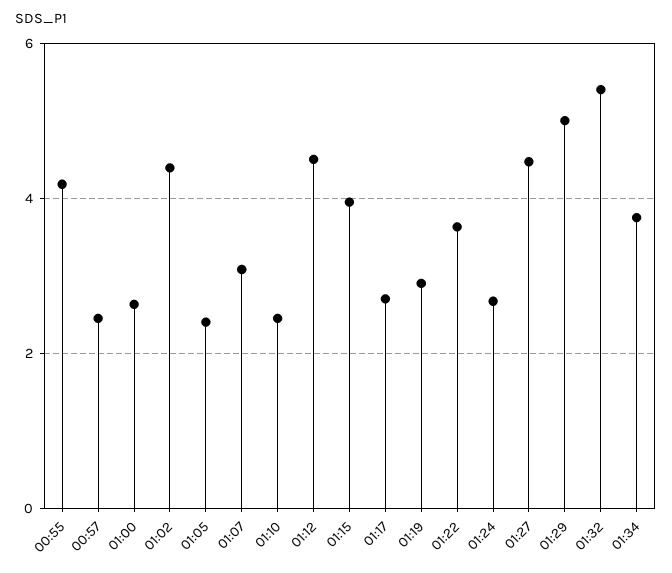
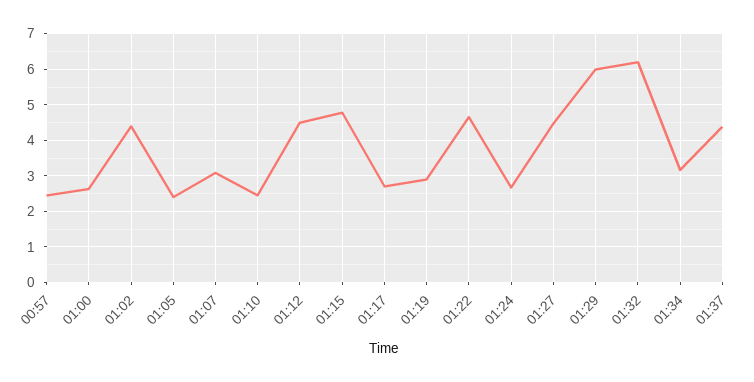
00:55: 4.2 -> none
01:15: 4 -> 4.8
01:22: 3.6 -> 4.6
01:29: 5 -> 6
01:32: 5.4 -> 6.2
01:34: 3.8 -> 3.2
01:37: none -> 4.4

